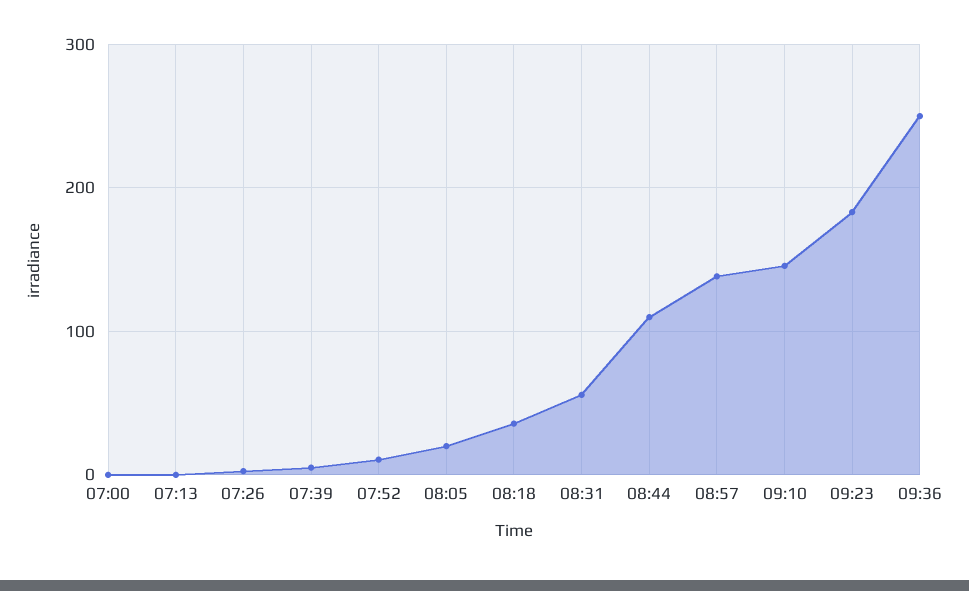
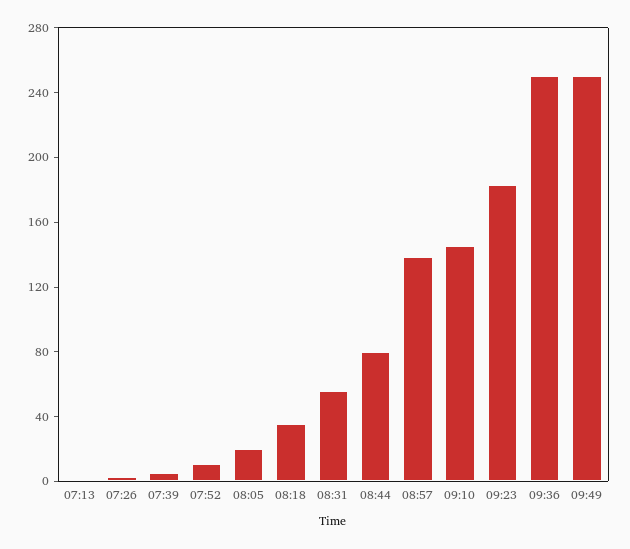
07:00: 0 -> none
08:44: 110 -> 80
09:49: none -> 250

